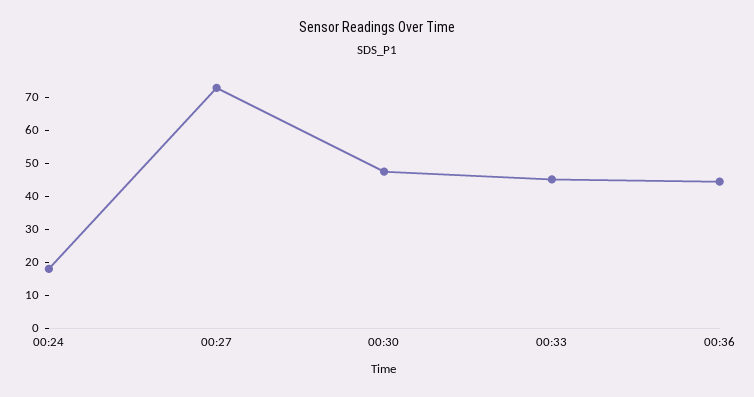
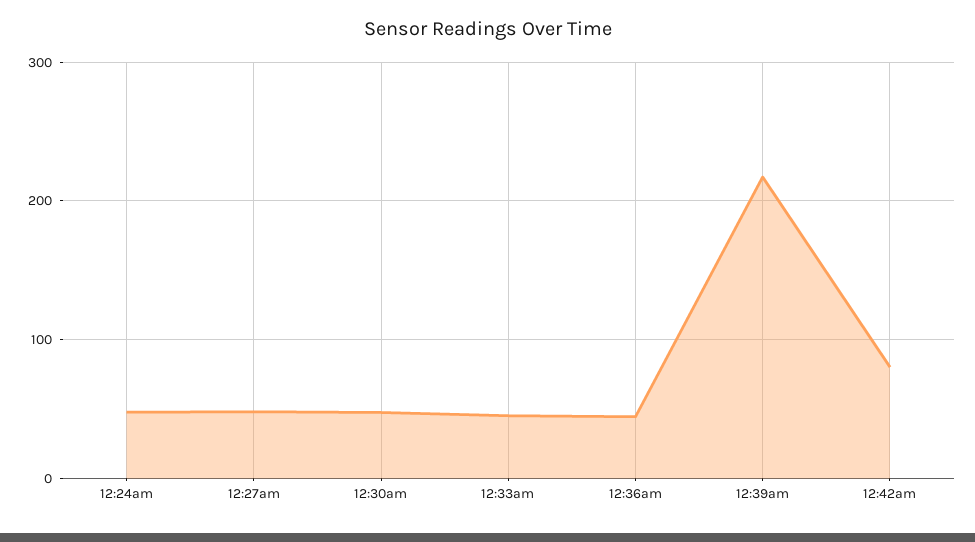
00:24: 17.5 -> 50
00:27: 72.5 -> 50
12:39am: none -> 220
12:42am: none -> 80

